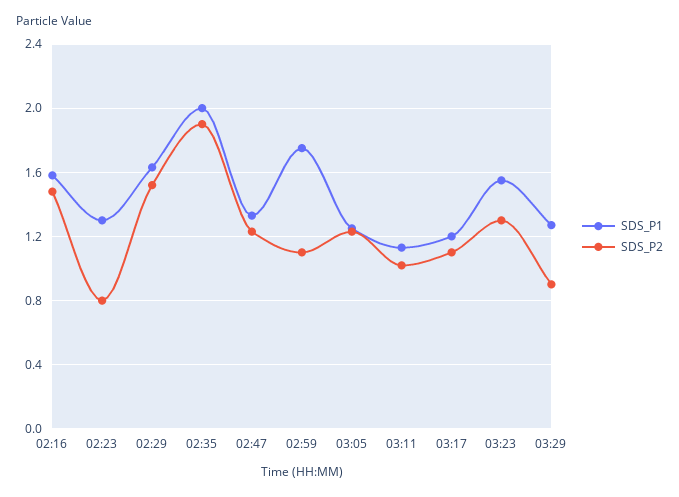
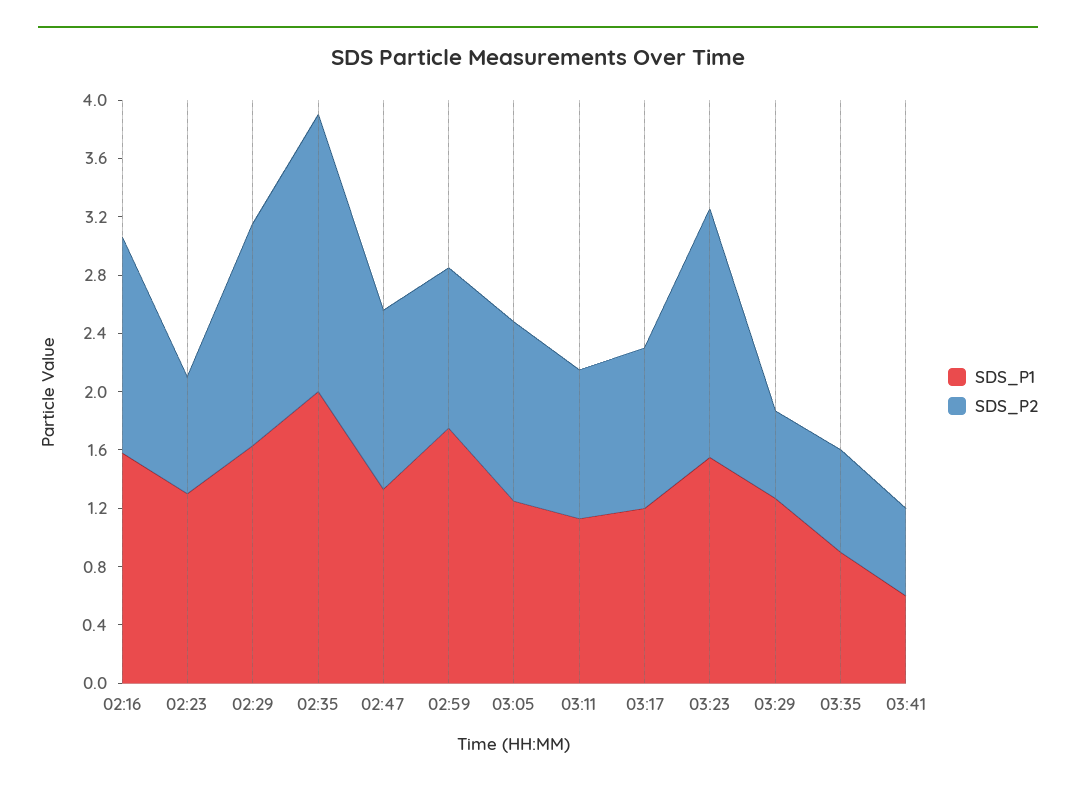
SDS_P2, 03:23: 1.3 -> 1.7
SDS_P2, 03:29: 0.9 -> 0.6
SDS_P1, 03:35: none -> 0.9
SDS_P2, 03:35: none -> 0.7
SDS_P1, 03:41: none -> 0.6
SDS_P2, 03:41: none -> 0.6

